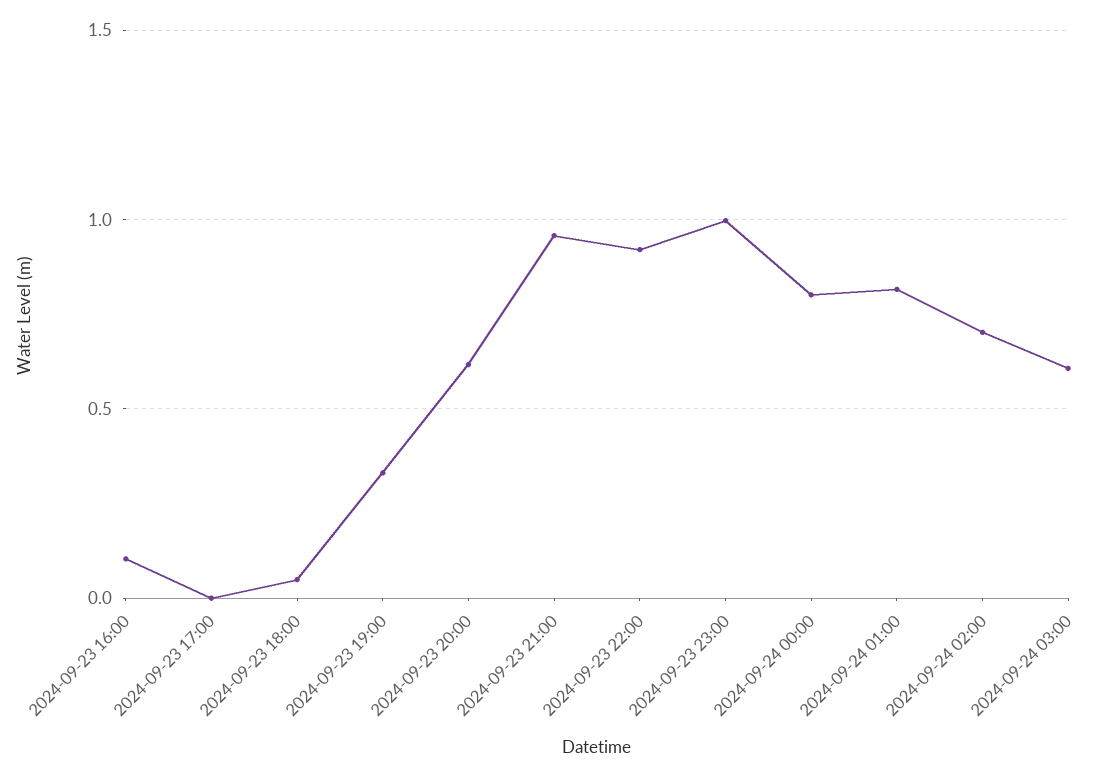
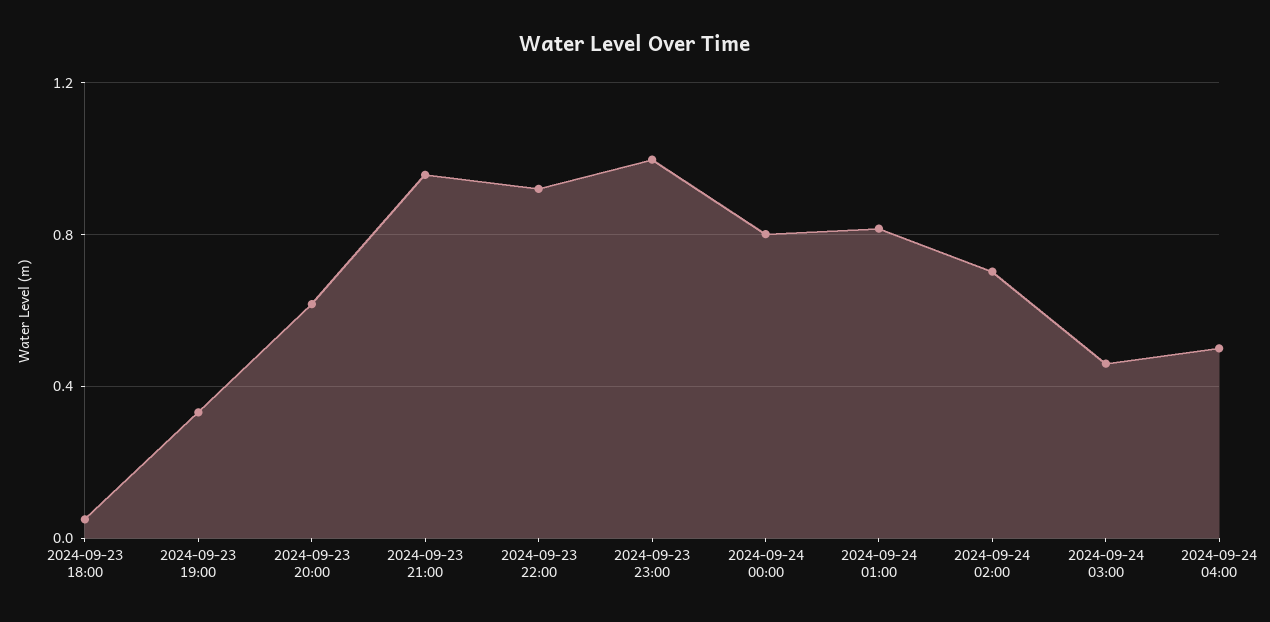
2024-09-23 16:00: 0.1 -> none
2024-09-23 17:00: 0 -> none
2024-09-24 03:00: 0.6 -> 0.45
2024-09-24 04:00: none -> 0.5

